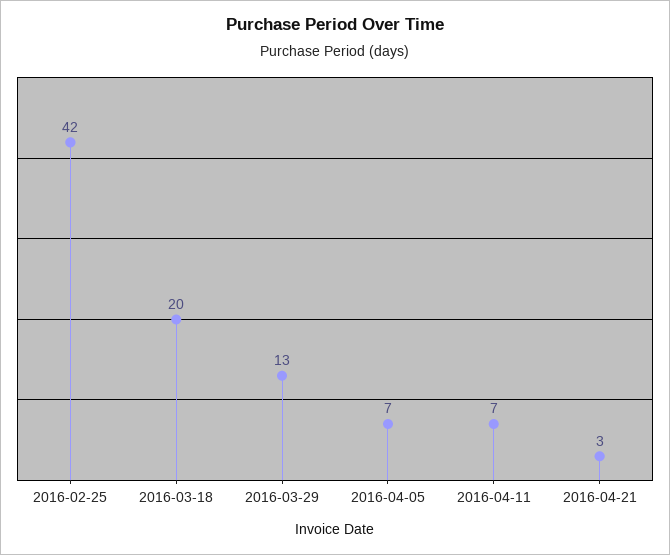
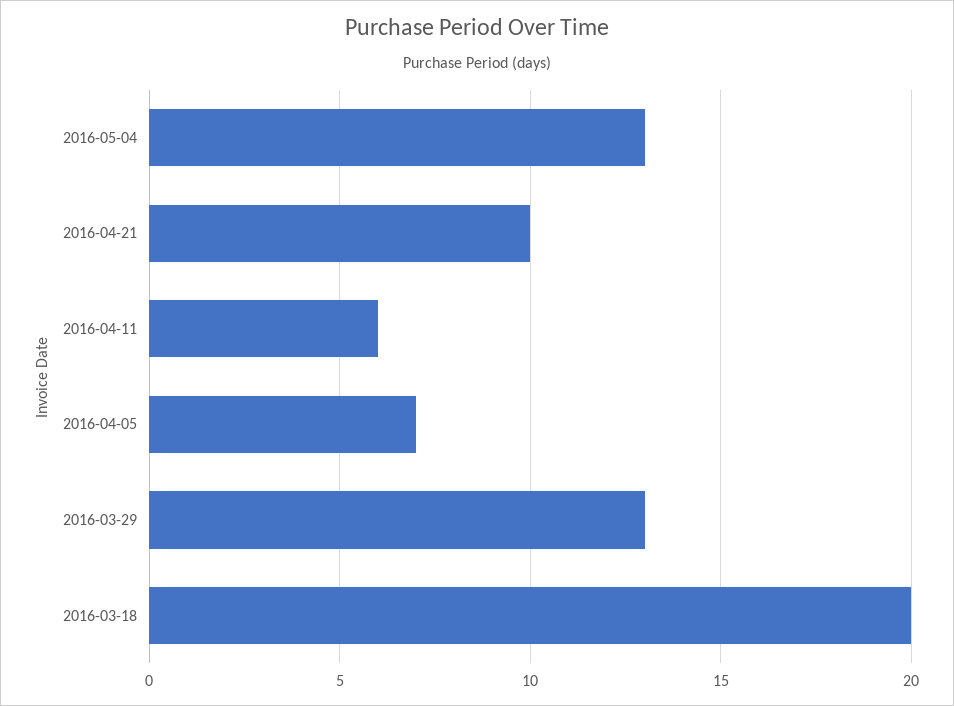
2016-02-25: 42 -> none
2016-04-11: 7 -> 6
2016-04-21: 3 -> 10
2016-05-04: none -> 13

